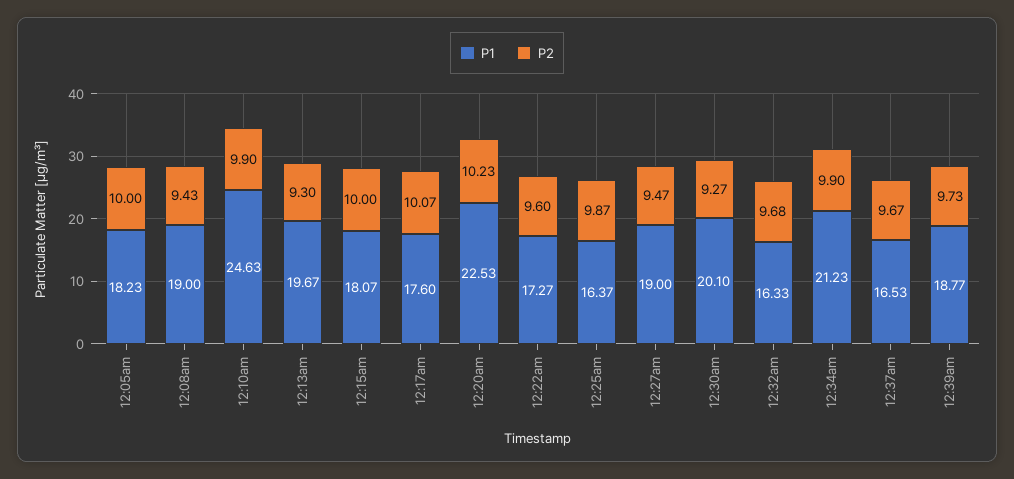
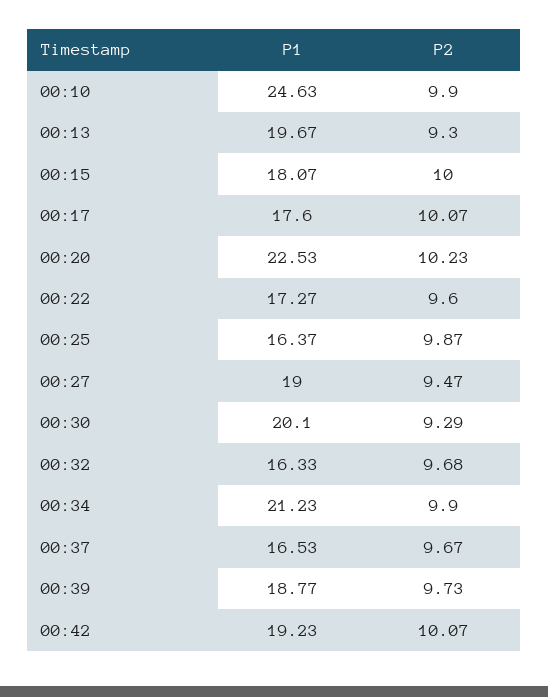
P1, 12:05am: 18.23 -> none
P2, 12:05am: 10 -> none
P1, 12:08am: 19 -> none
P2, 12:08am: 9.43 -> none
P2, 12:30am: 9.27 -> 9.29
P1, 00:42: none -> 19.23
P2, 00:42: none -> 10.07

